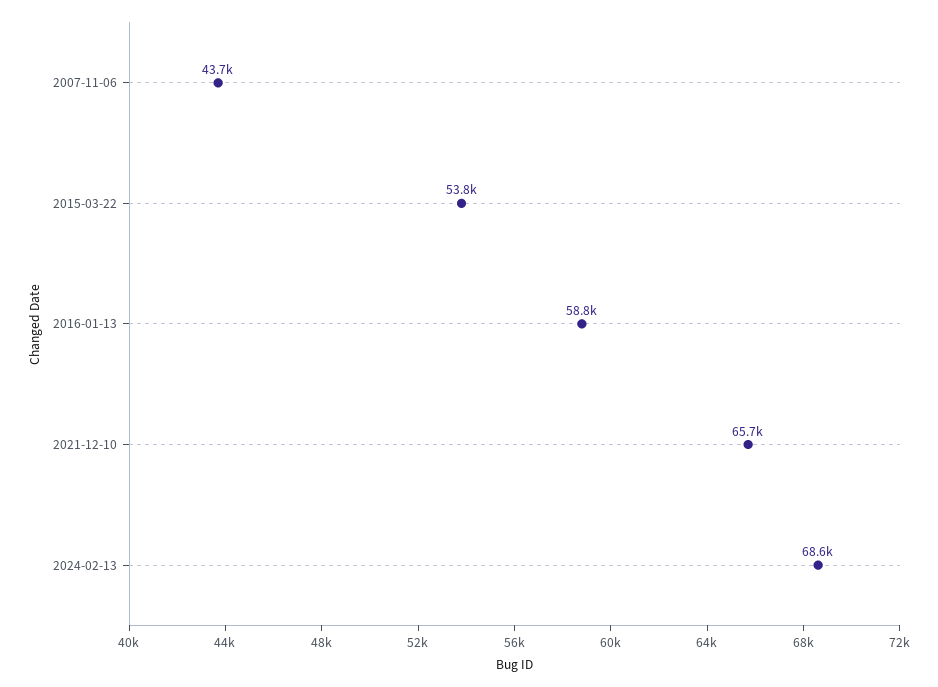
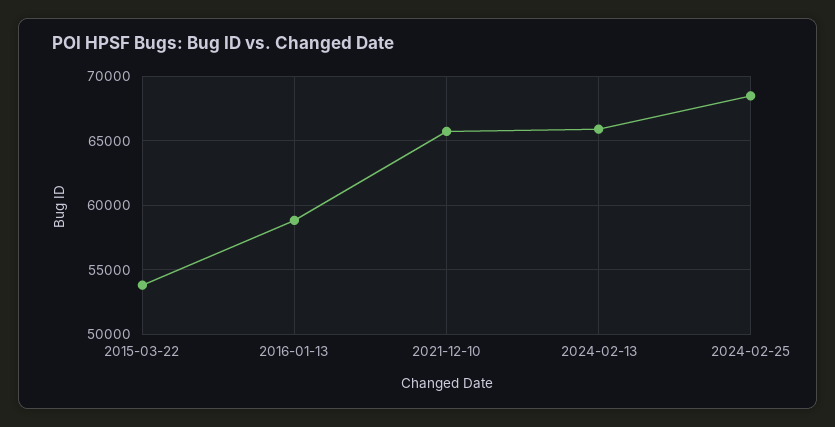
2007-11-06: 43700 -> none
2024-02-13: 68600 -> 66000
2024-02-25: none -> 68500

